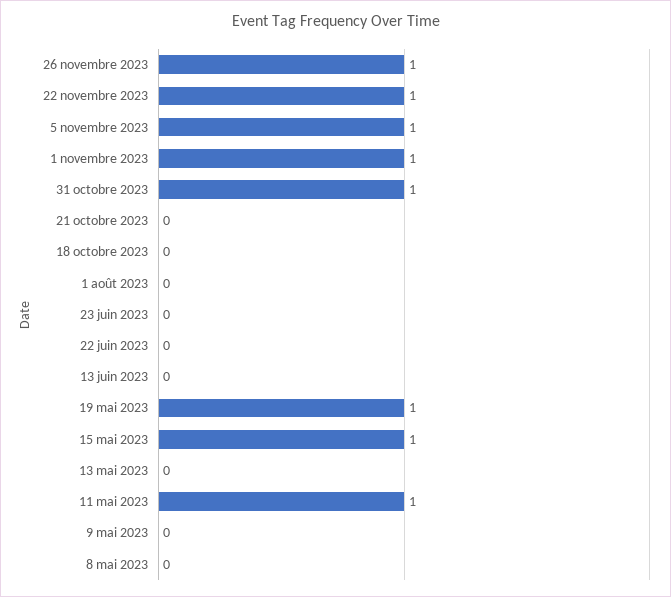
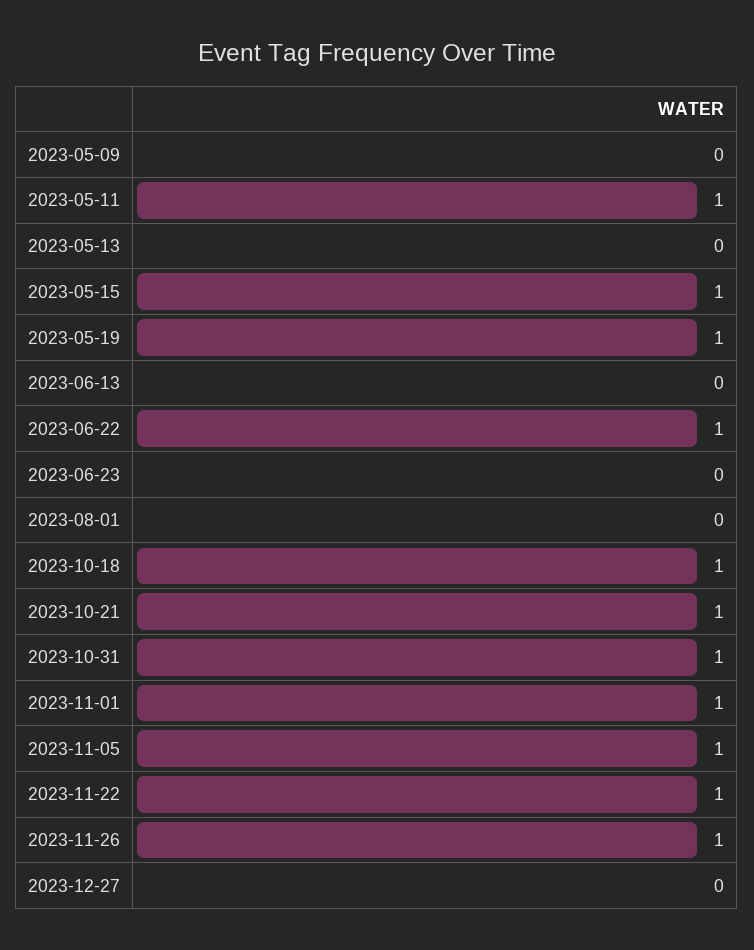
21 octobre 2023: 0 -> 1
18 octobre 2023: 0 -> 1
22 juin 2023: 0 -> 1
8 mai 2023: 0 -> none
2023-12-27: none -> 0

